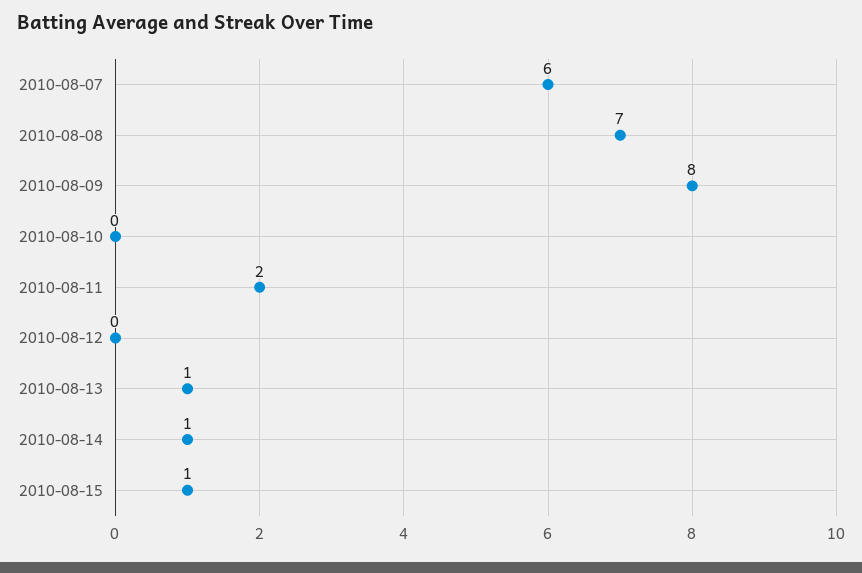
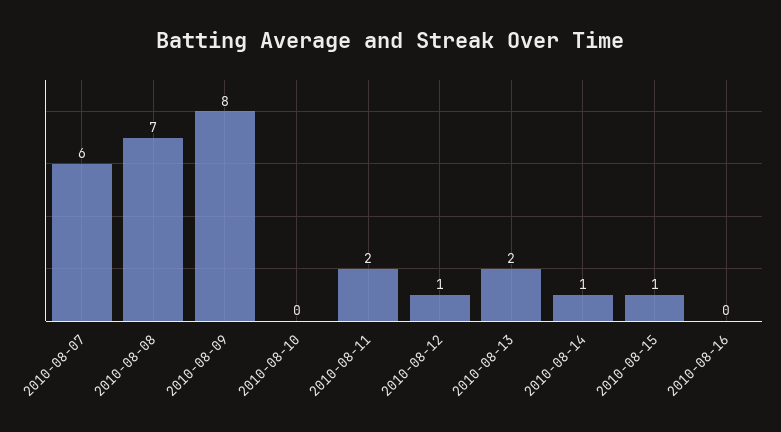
2010-08-12: 0 -> 1
2010-08-13: 1 -> 2
2010-08-16: none -> 0

